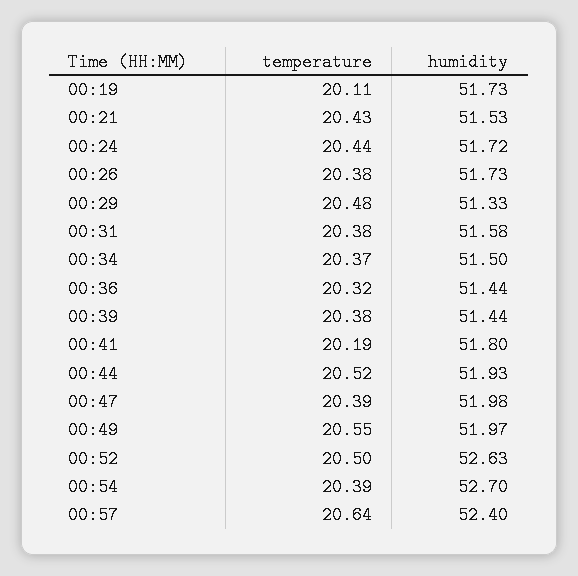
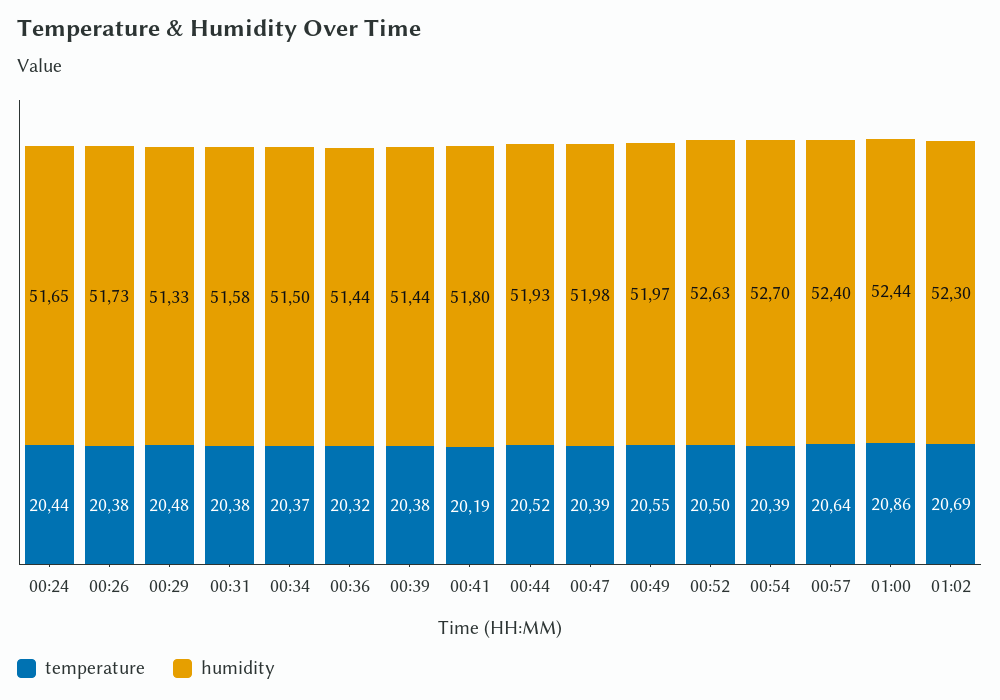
temperature, 00:19: 20.11 -> none
humidity, 00:19: 51.73 -> none
temperature, 00:21: 20.43 -> none
humidity, 00:21: 51.53 -> none
humidity, 00:24: 51.72 -> 51.65
temperature, 01:00: none -> 20.86
humidity, 01:00: none -> 52.44
temperature, 01:02: none -> 20.69
humidity, 01:02: none -> 52.3

